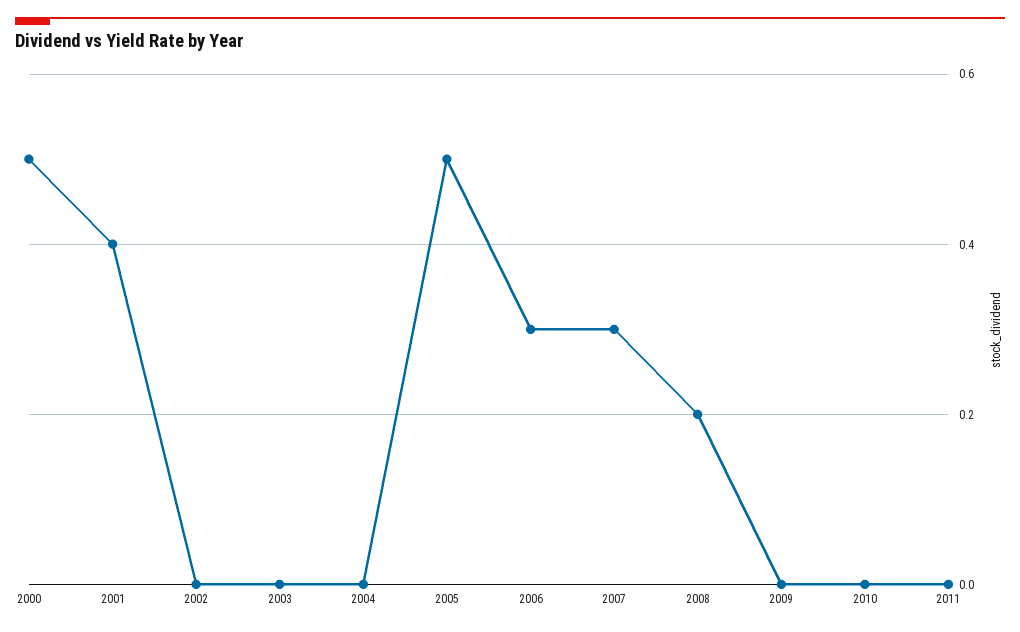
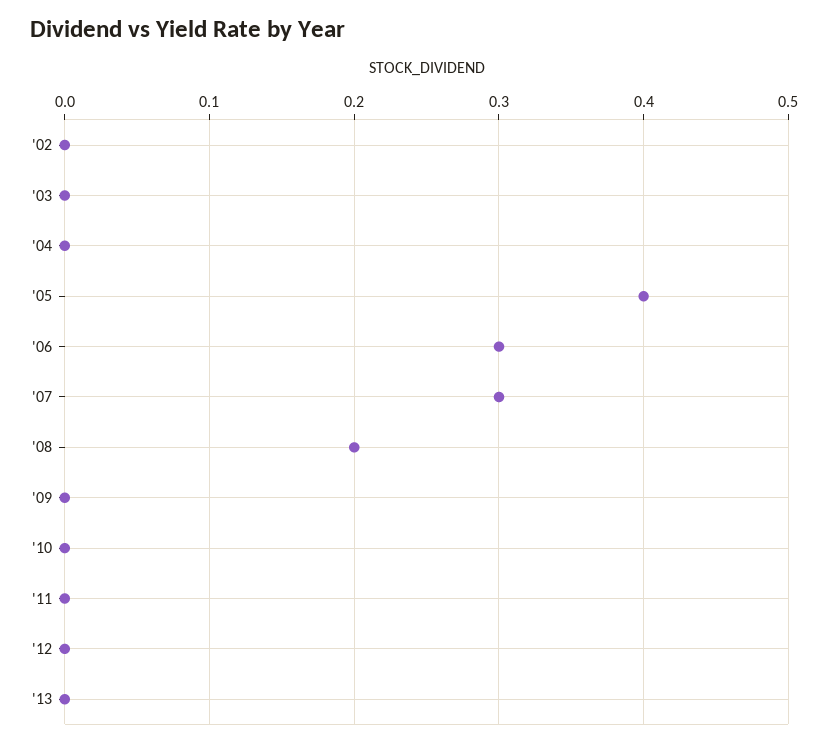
2000: 0.5 -> none
2001: 0.4 -> none
2005: 0.5 -> 0.4
'12: none -> 0
'13: none -> 0

